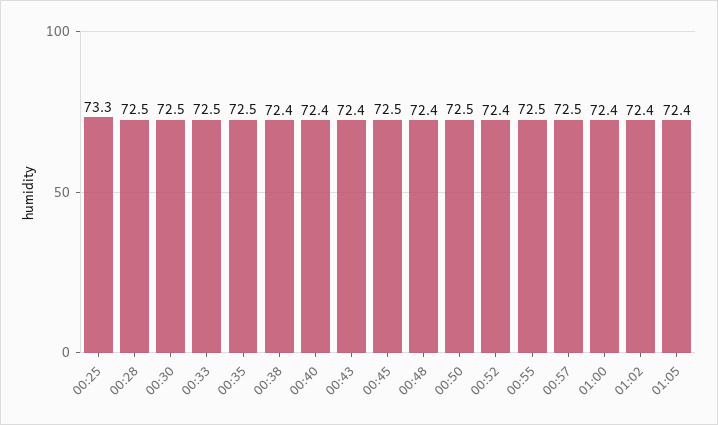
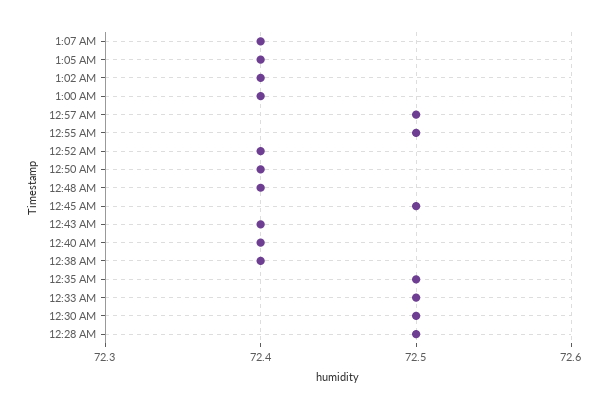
00:25: 73.3 -> none
00:50: 72.5 -> 72.4
1:07 AM: none -> 72.4

